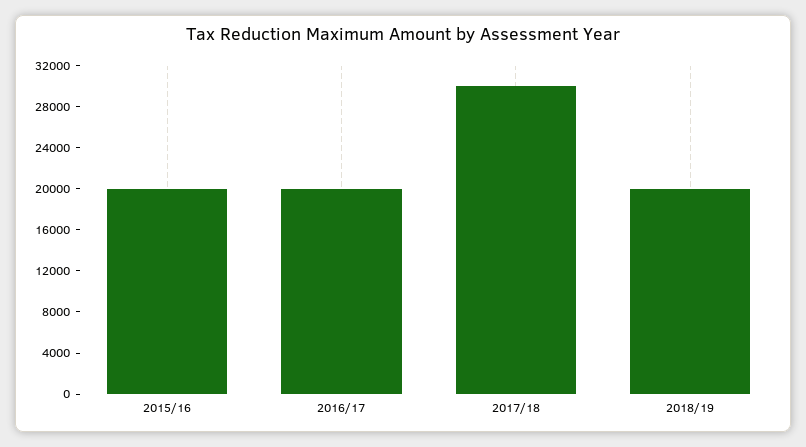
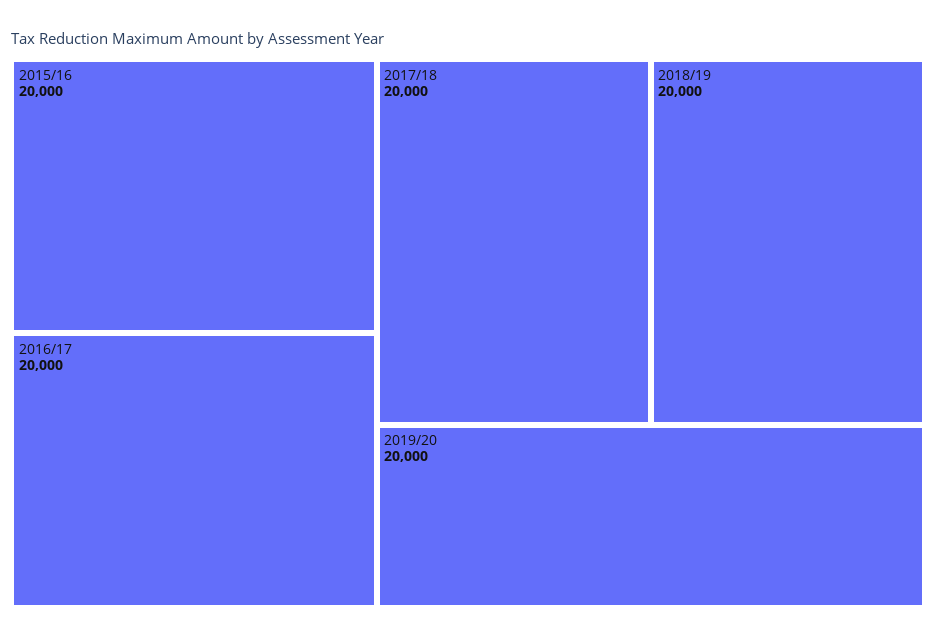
2017/18: 30000 -> 20000
2019/20: none -> 20000

